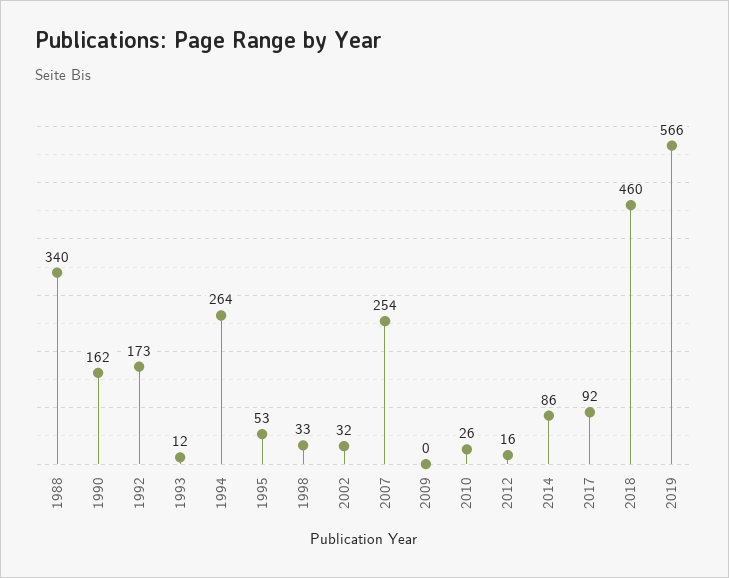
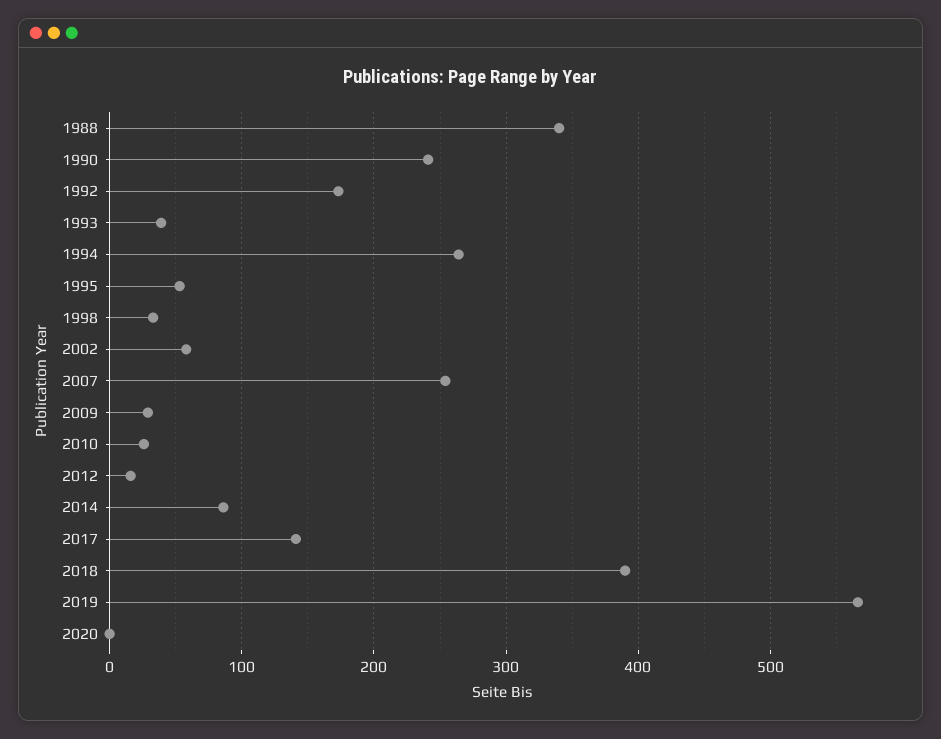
1990: 162 -> 240
1993: 12 -> 40
2002: 32 -> 60
2009: 0 -> 30
2017: 92 -> 140
2018: 460 -> 390
2020: none -> 0

